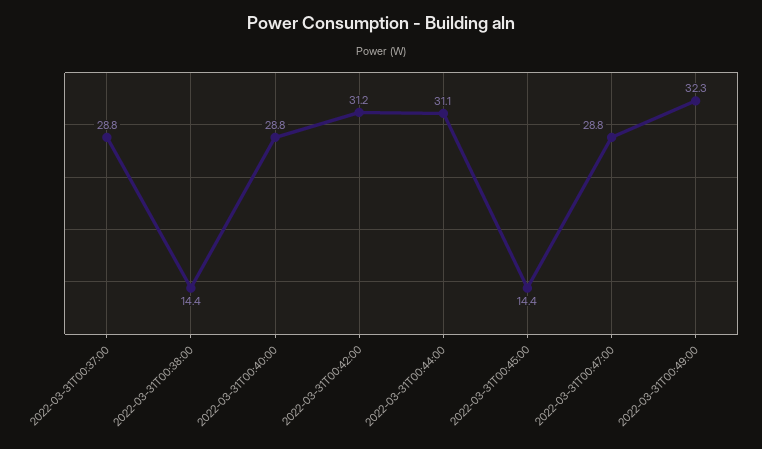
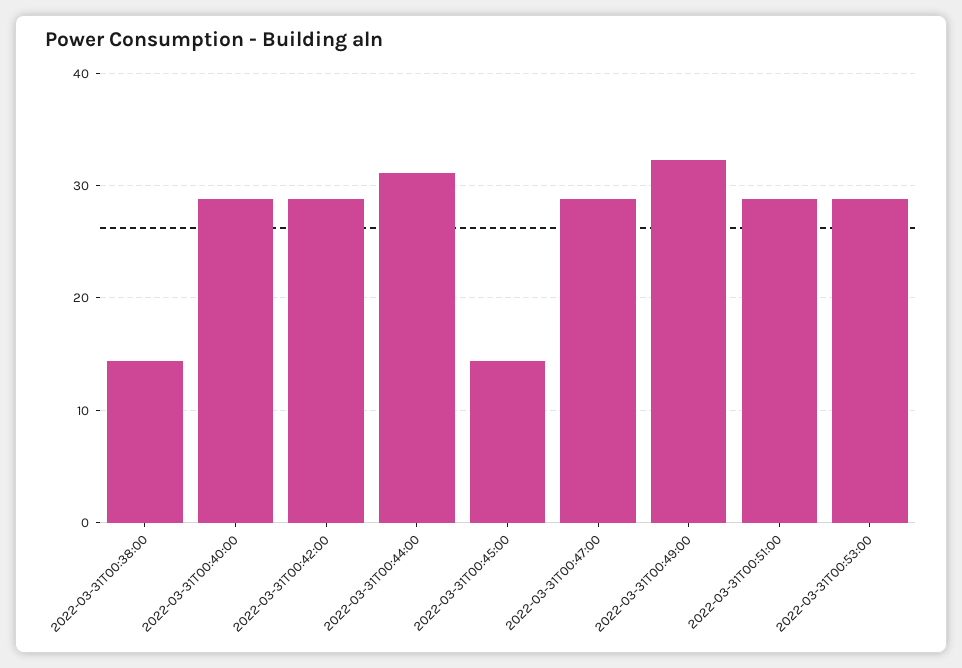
2022-03-31T00:37:00: 28.8 -> none
2022-03-31T00:42:00: 31.2 -> 29
2022-03-31T00:51:00: none -> 29
2022-03-31T00:53:00: none -> 29

